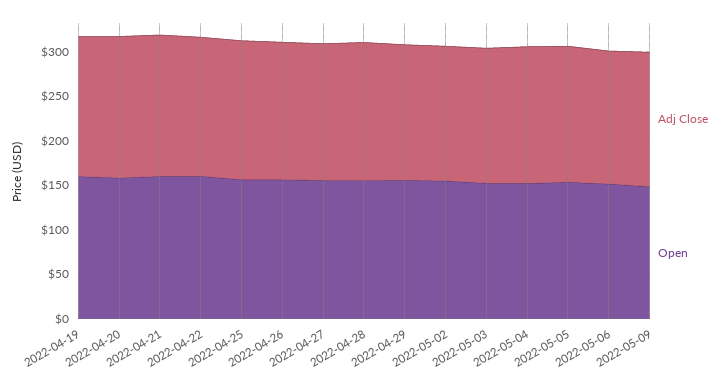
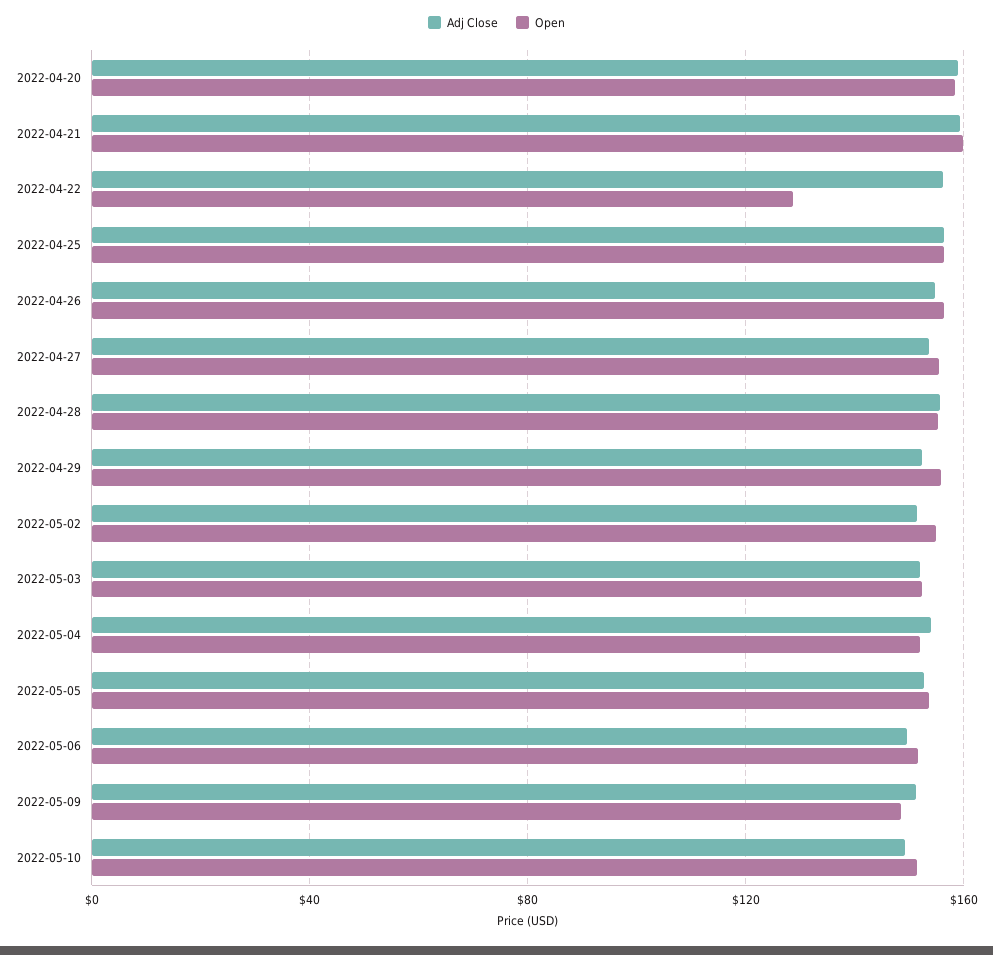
Adj Close, 2022-04-19: 160 -> none
Open, 2022-04-19: 160 -> none
Open, 2022-04-22: 160 -> 130
Adj Close, 2022-05-10: none -> 150
Open, 2022-05-10: none -> 150

